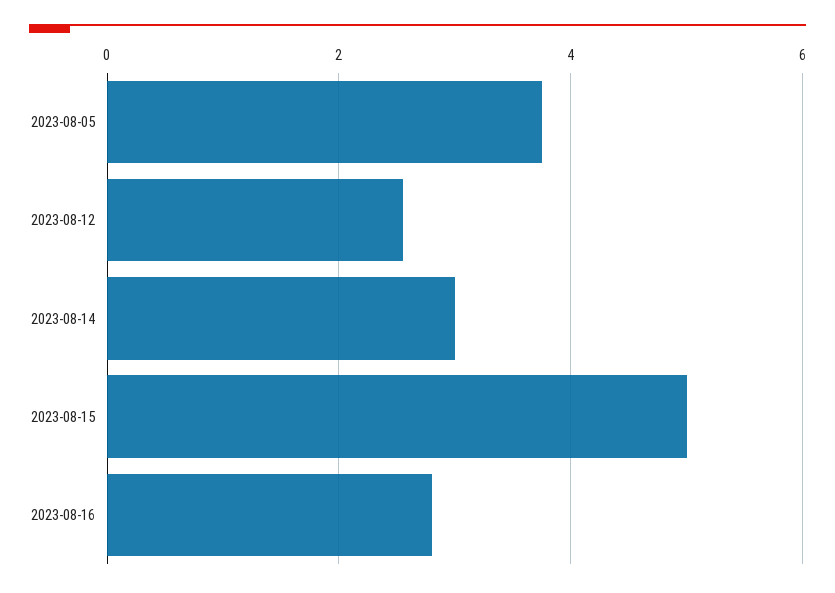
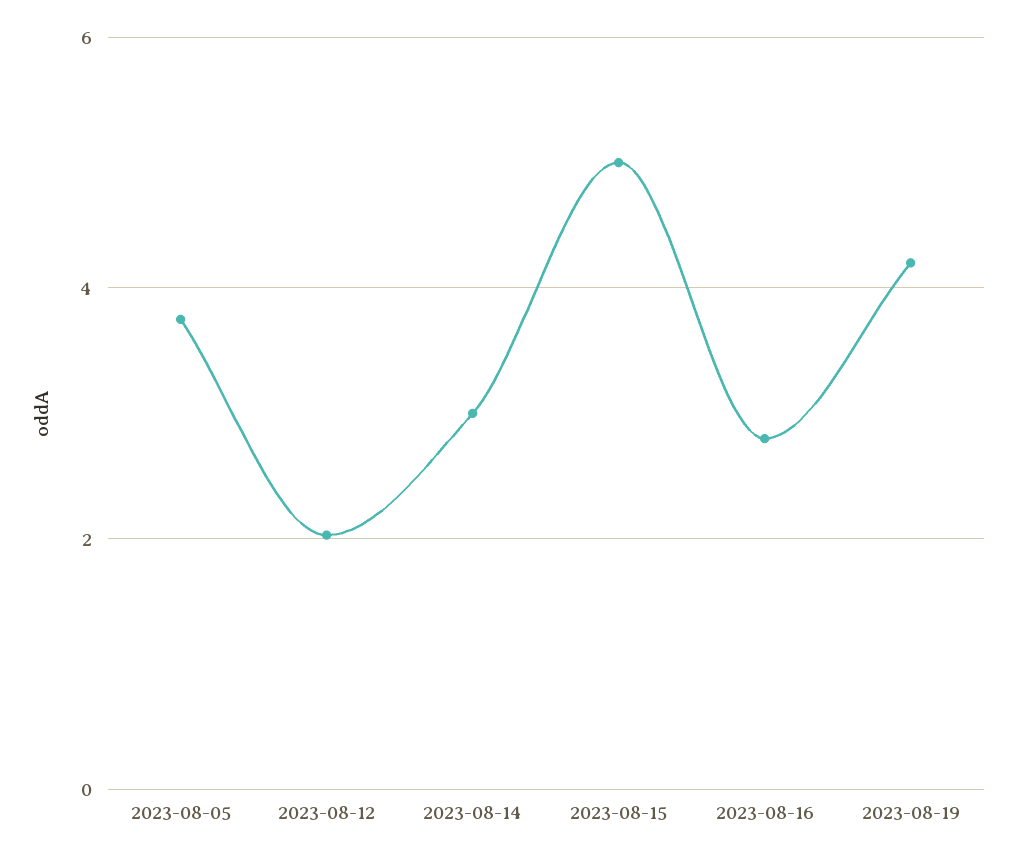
2023-08-12: 2.6 -> 2
2023-08-19: none -> 4.2

